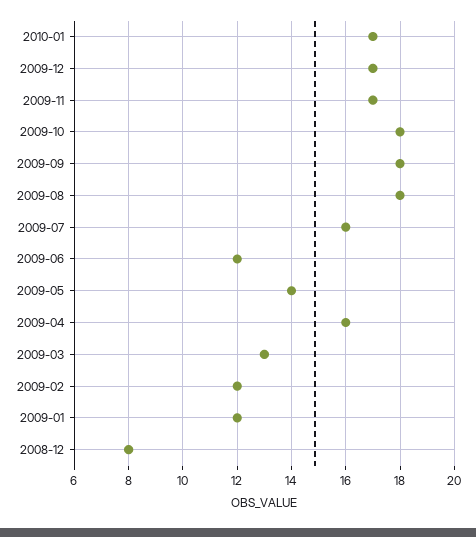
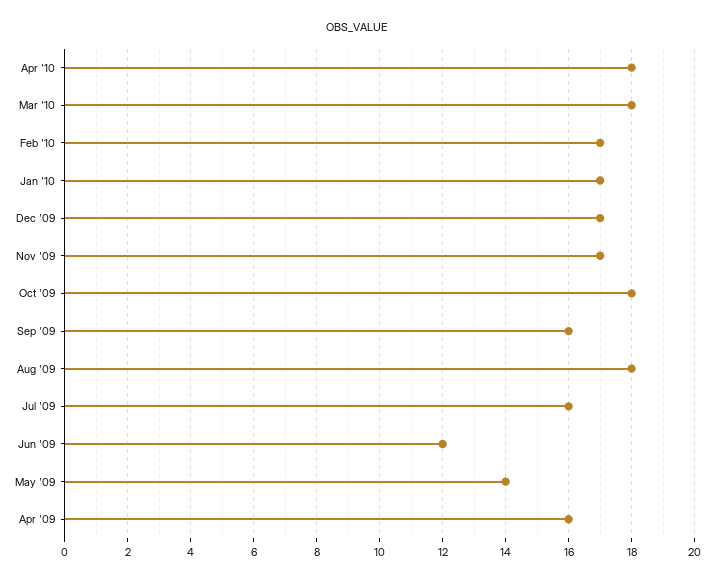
2009-09: 18 -> 16
2009-03: 13 -> none
2009-02: 12 -> none
2009-01: 12 -> none
2008-12: 8 -> none
Apr '10: none -> 18
Mar '10: none -> 18
Feb '10: none -> 17

